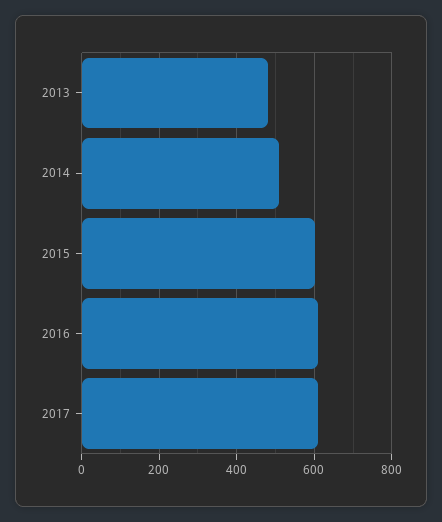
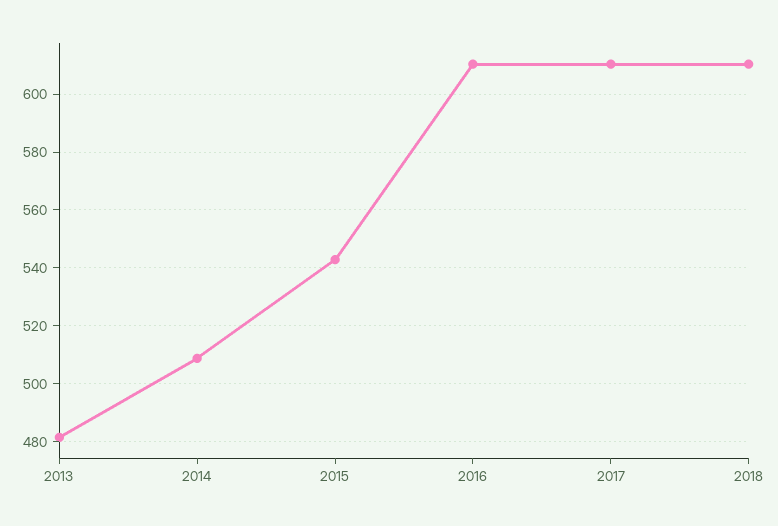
2015: 600 -> 542.5
2018: none -> 610

